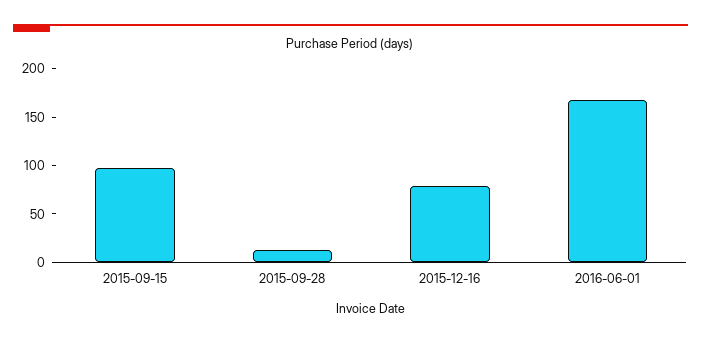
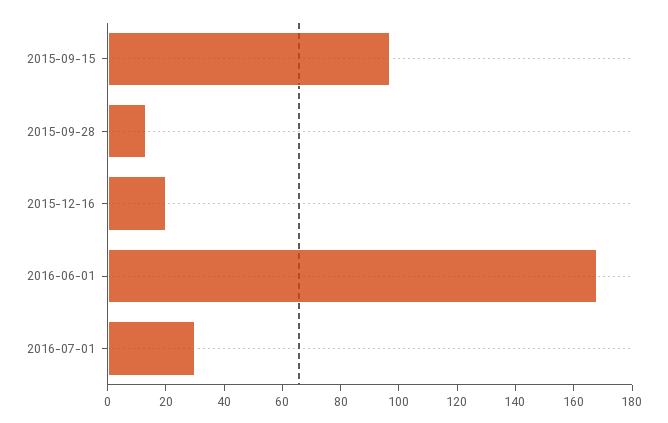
2015-12-16: 80 -> 20
2016-07-01: none -> 30

